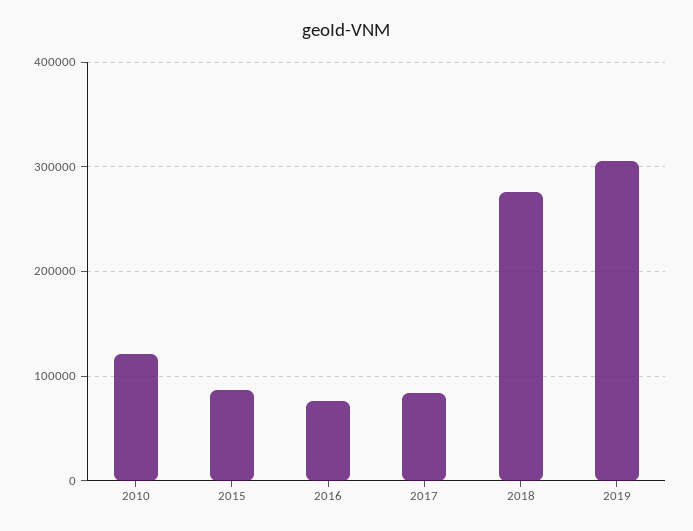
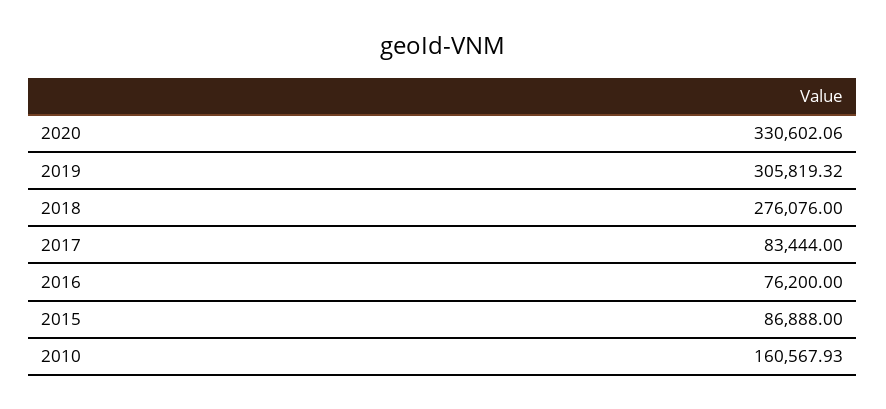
2010: 120000 -> 160567.93
2020: none -> 330602.06

